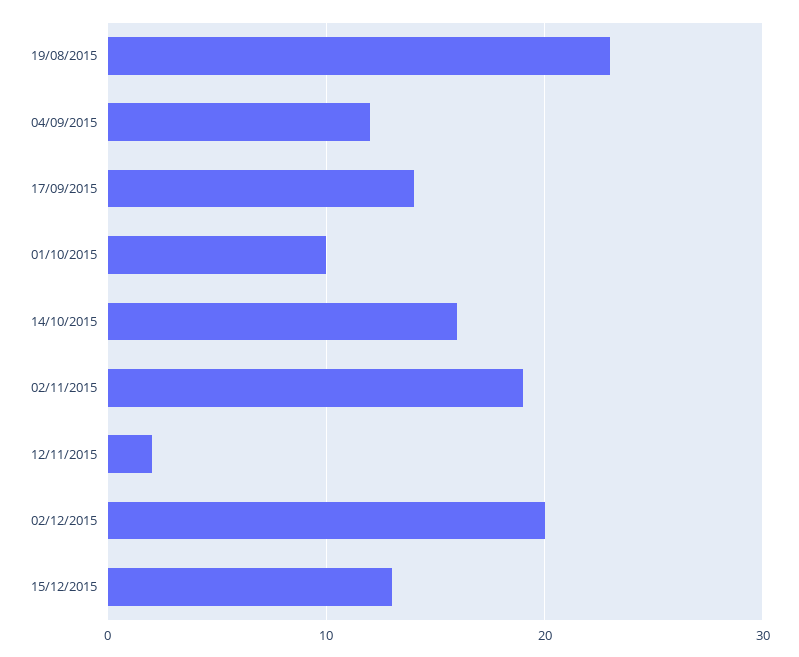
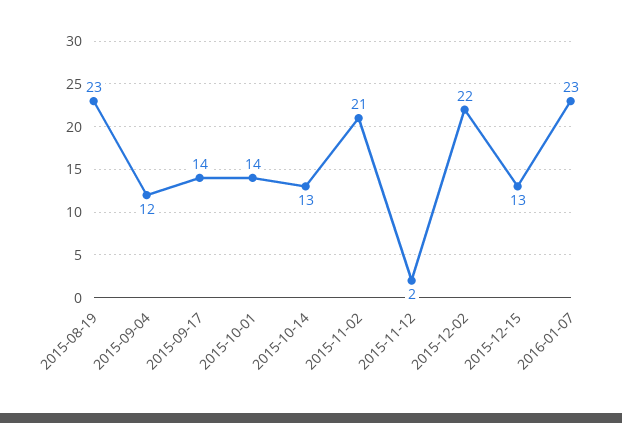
01/10/2015: 10 -> 14
14/10/2015: 16 -> 13
02/11/2015: 19 -> 21
02/12/2015: 20 -> 22
2016-01-07: none -> 23

